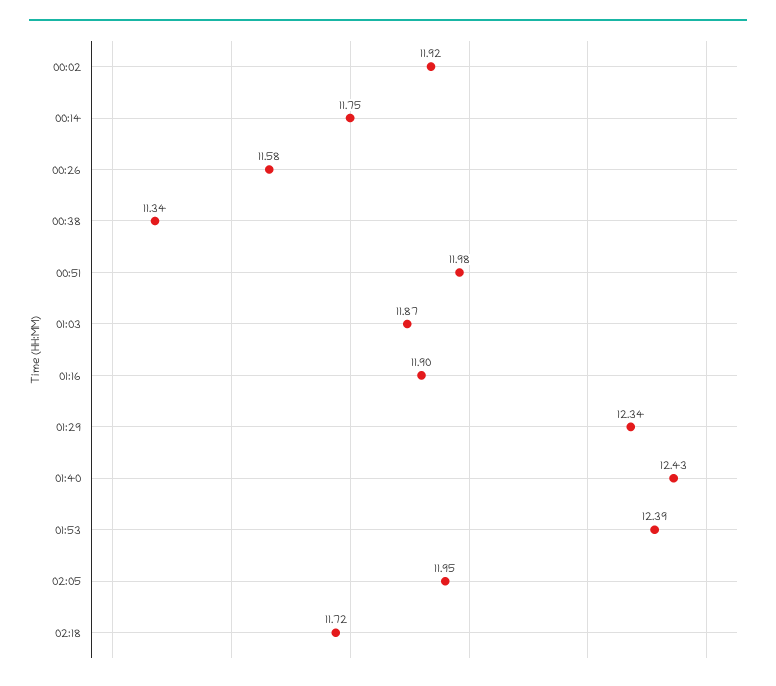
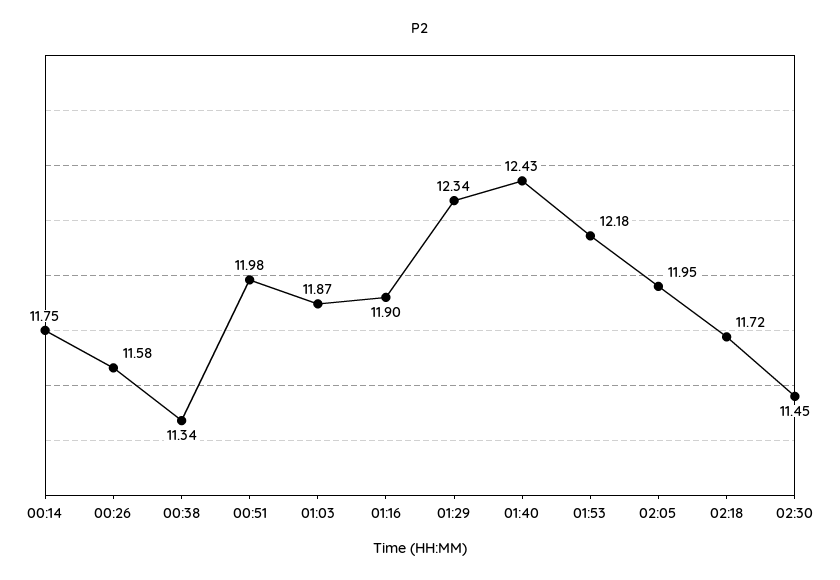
00:02: 11.92 -> none
01:53: 12.39 -> 12.18
02:30: none -> 11.45

